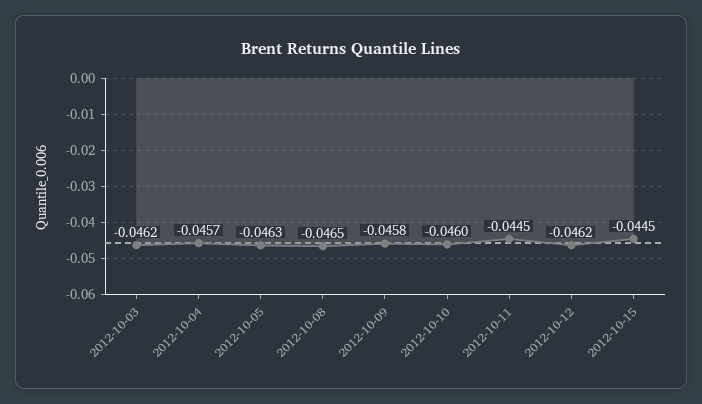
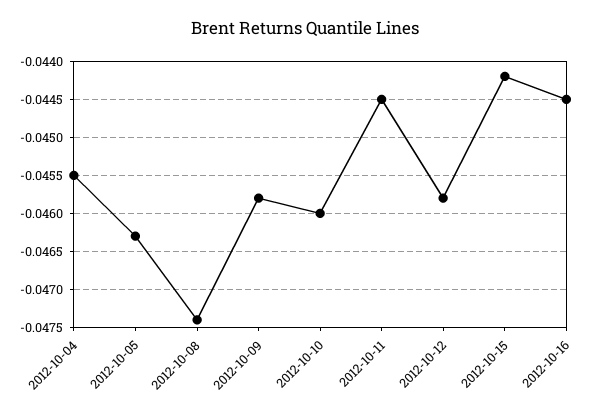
2012-10-03: -0.0462 -> none
2012-10-04: -0.0457 -> -0.0455
2012-10-08: -0.0465 -> -0.0474
2012-10-12: -0.0462 -> -0.0458
2012-10-15: -0.0445 -> -0.0442
2012-10-16: none -> -0.0445

